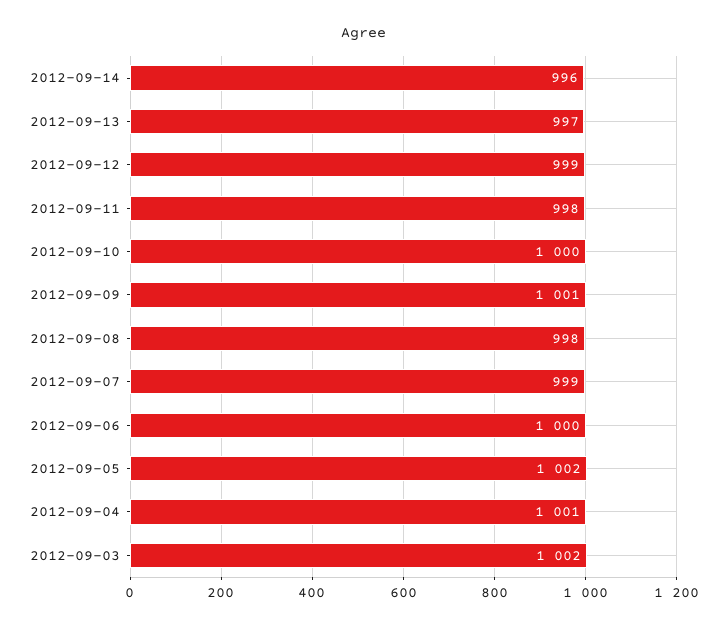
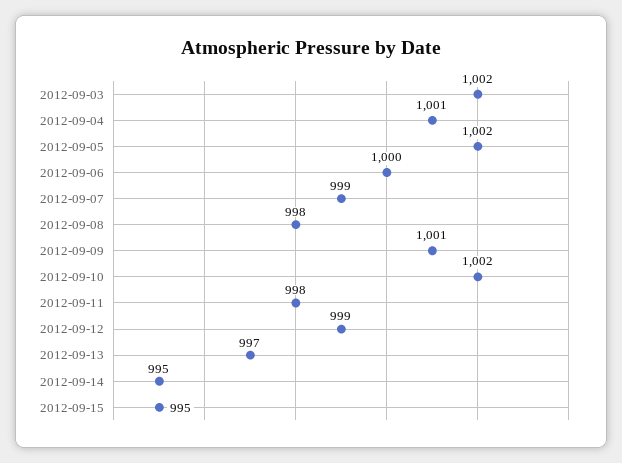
2012-09-14: 996 -> 995
2012-09-10: 1000 -> 1002
2012-09-15: none -> 995

